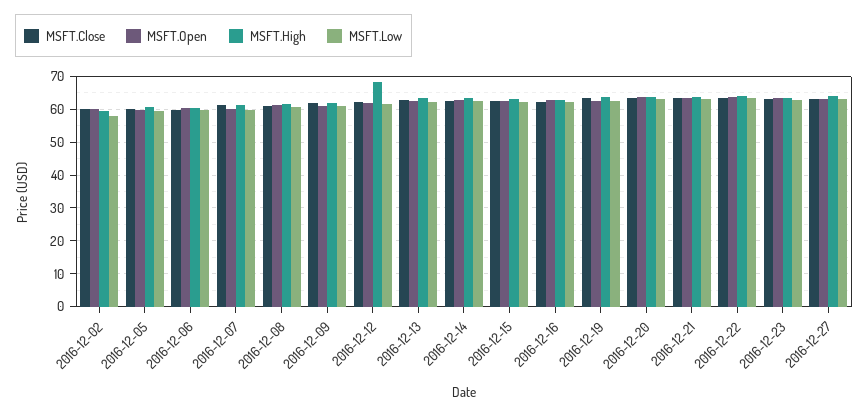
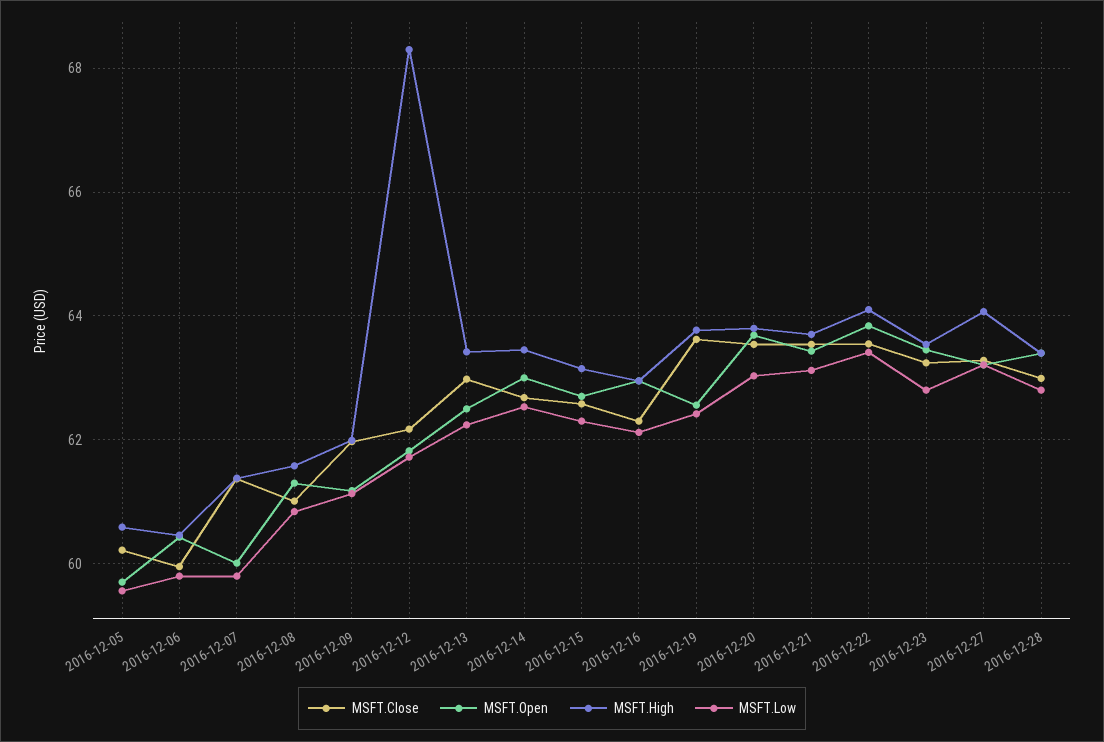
MSFT.Close, 2016-12-02: 60 -> none
MSFT.Open, 2016-12-02: 60 -> none
MSFT.High, 2016-12-02: 60 -> none
MSFT.Low, 2016-12-02: 58 -> none
MSFT.Close, 2016-12-28: none -> 63
MSFT.Open, 2016-12-28: none -> 63.4
MSFT.High, 2016-12-28: none -> 63.4
MSFT.Low, 2016-12-28: none -> 62.8

